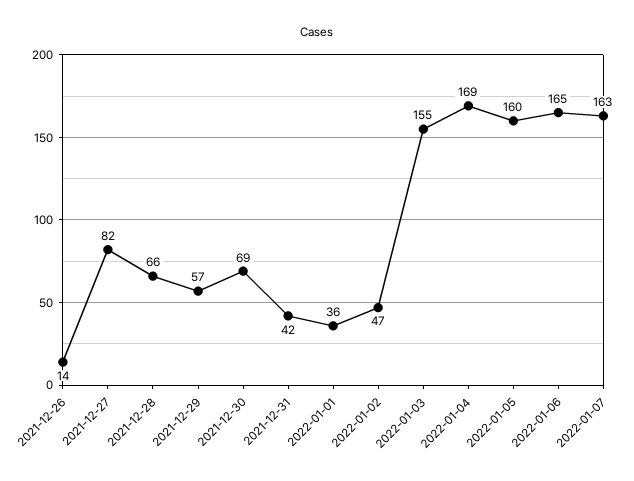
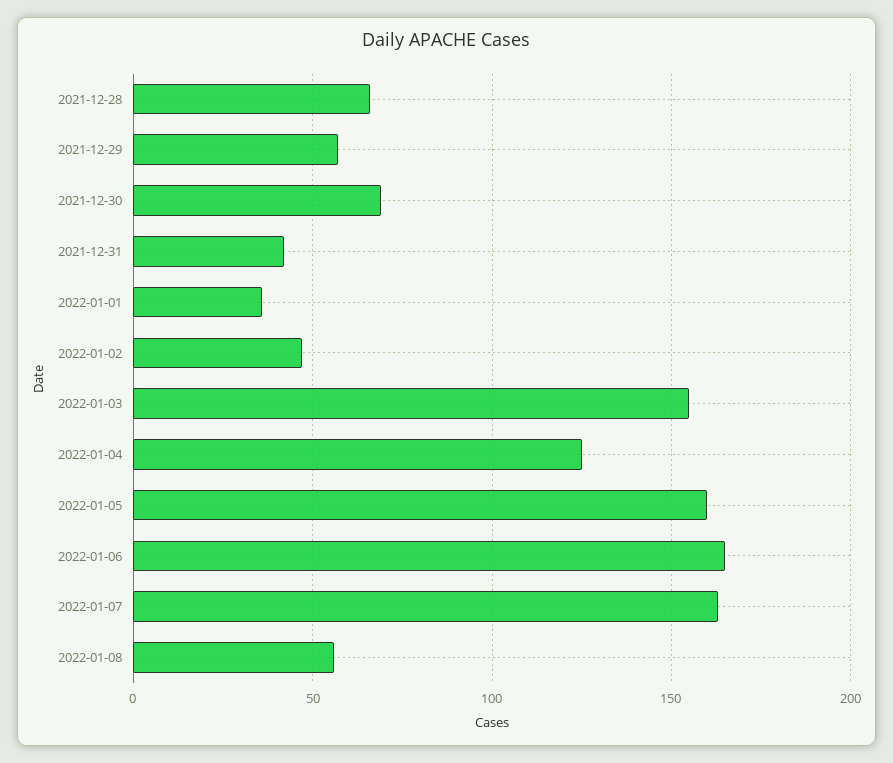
2021-12-26: 14 -> none
2021-12-27: 82 -> none
2022-01-04: 169 -> 125
2022-01-08: none -> 55

